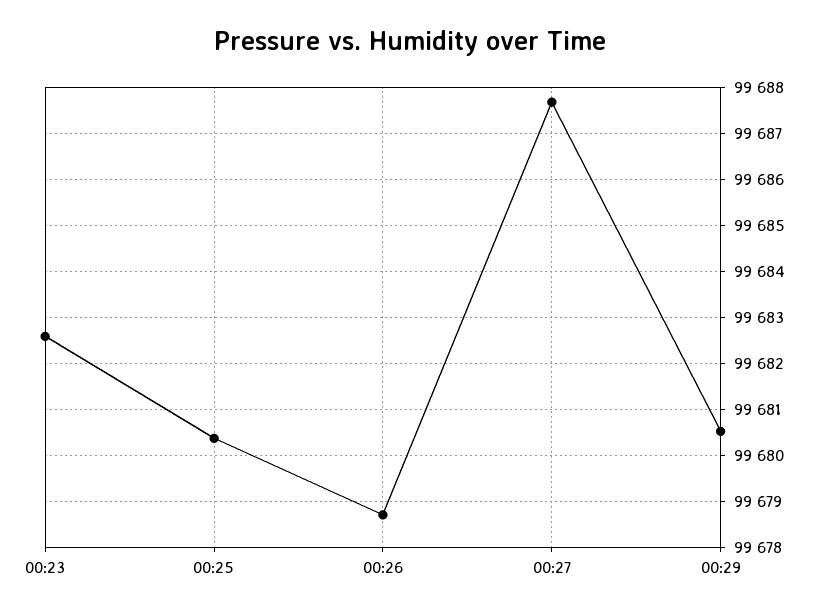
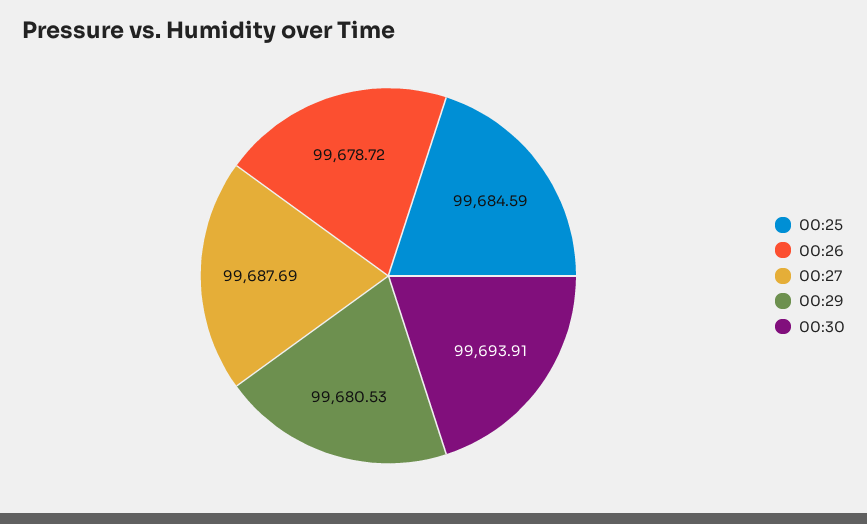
00:23: 99682.6 -> none
00:25: 99680.4 -> 99684.59
00:30: none -> 99693.91

